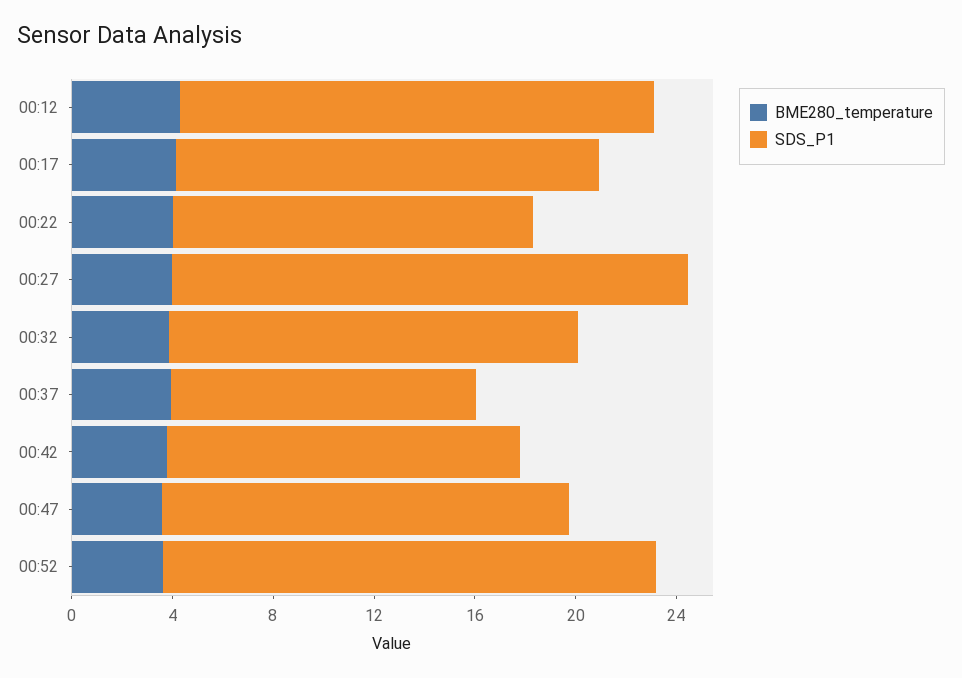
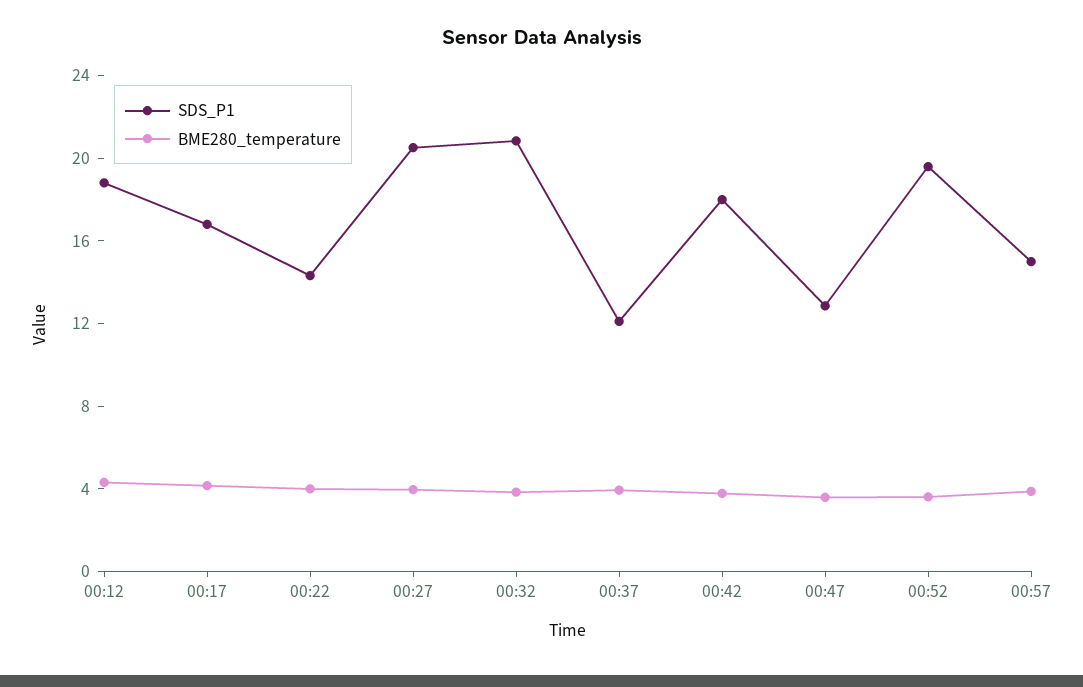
SDS_P1, 00:32: 16 -> 21
SDS_P1, 00:42: 14 -> 18
SDS_P1, 00:47: 16 -> 13
SDS_P1, 00:57: none -> 15
BME280_temperature, 00:57: none -> 4

